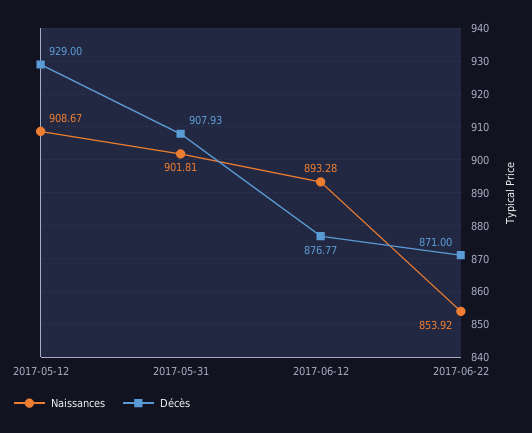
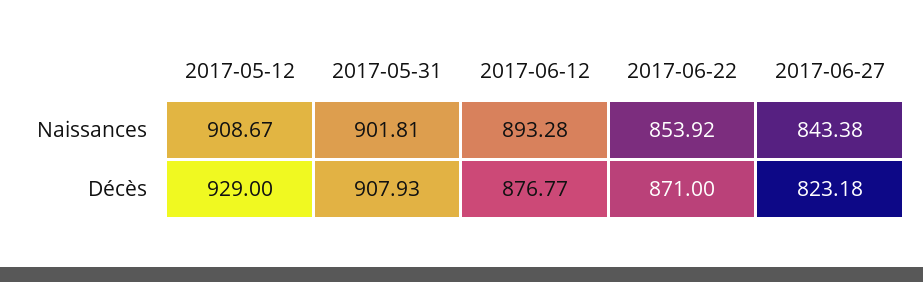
Naissances, 2017-06-27: none -> 843.38
Décès, 2017-06-27: none -> 823.18

